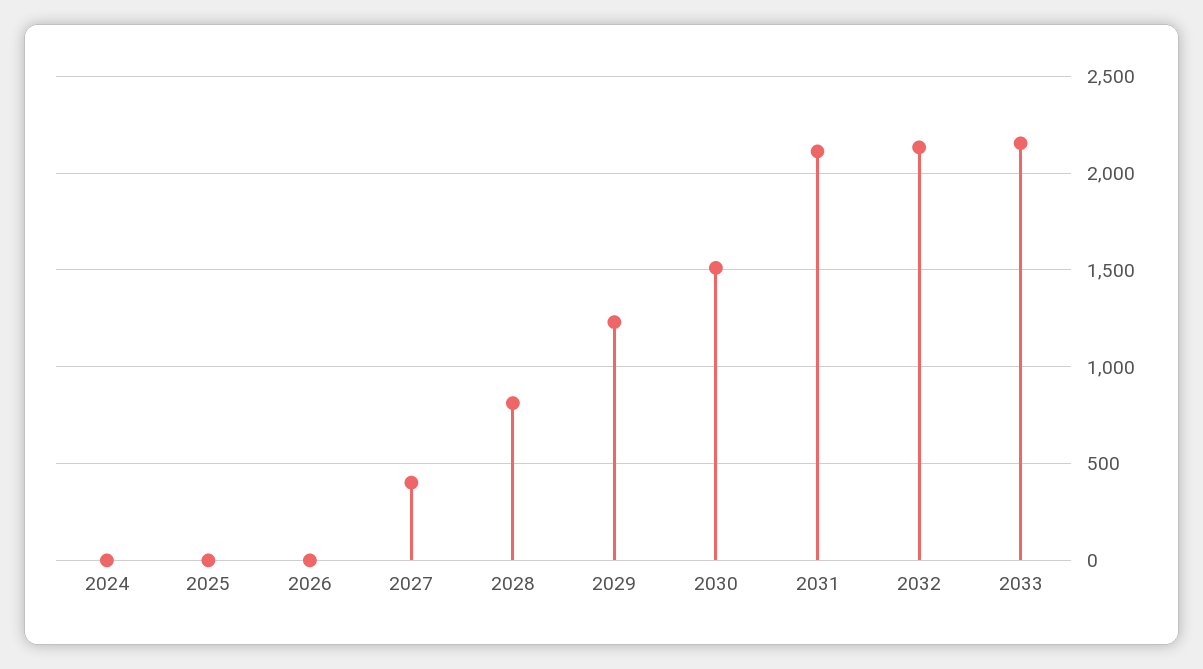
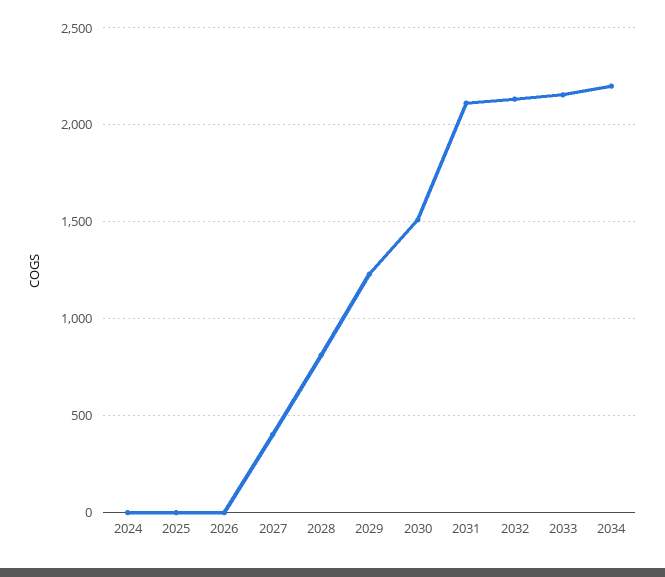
2034: none -> 2200

